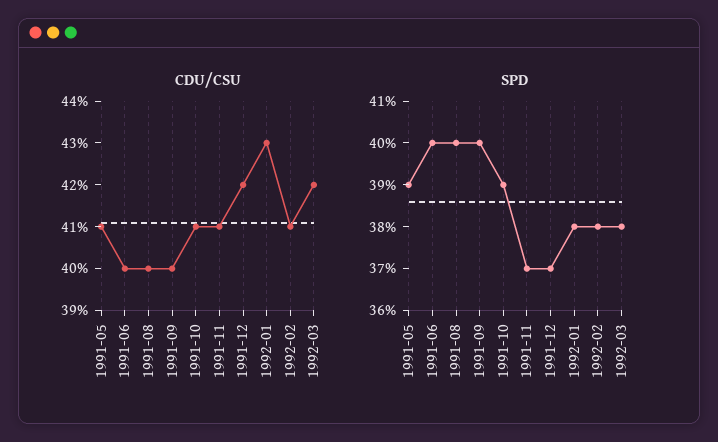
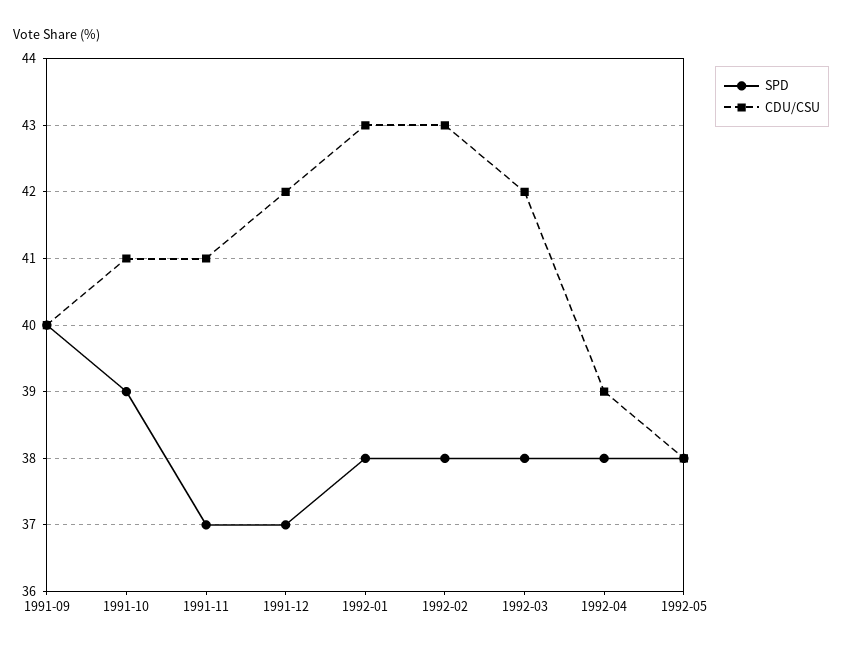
CDU/CSU, 1991-05: 41 -> none
CDU/CSU, 1991-06: 40 -> none
CDU/CSU, 1991-08: 40 -> none
CDU/CSU, 1992-02: 41 -> 43
SPD, 1991-05: 39 -> none
SPD, 1991-06: 40 -> none
SPD, 1991-08: 40 -> none
SPD, 1992-04: none -> 38
CDU/CSU, 1992-04: none -> 39
SPD, 1992-05: none -> 38
CDU/CSU, 1992-05: none -> 38

